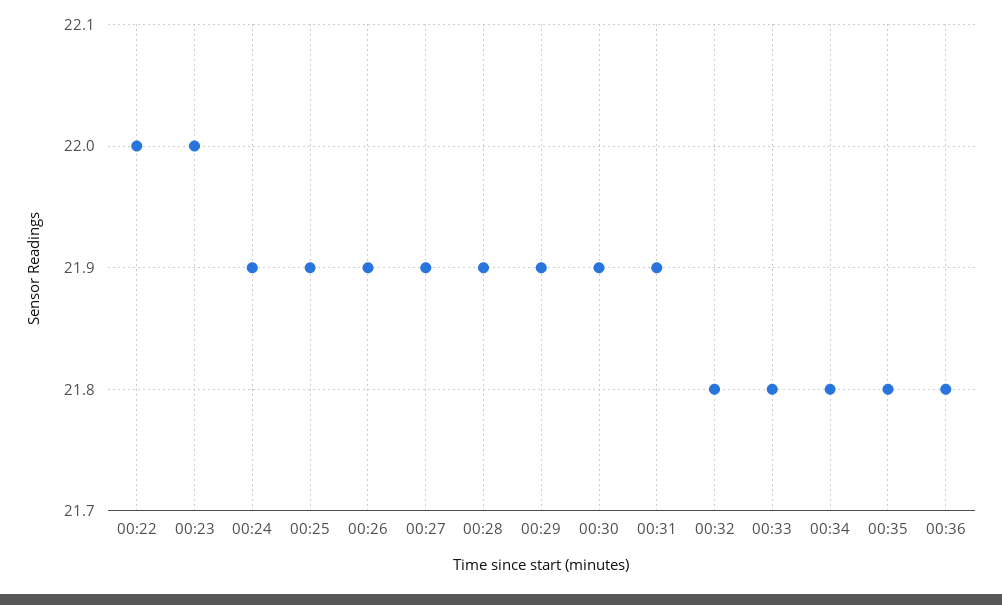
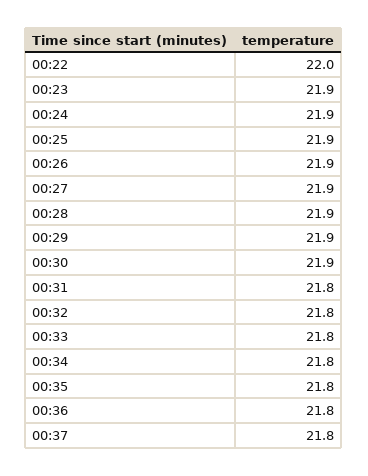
00:23: 22 -> 21.9
00:31: 21.9 -> 21.8
00:37: none -> 21.8

